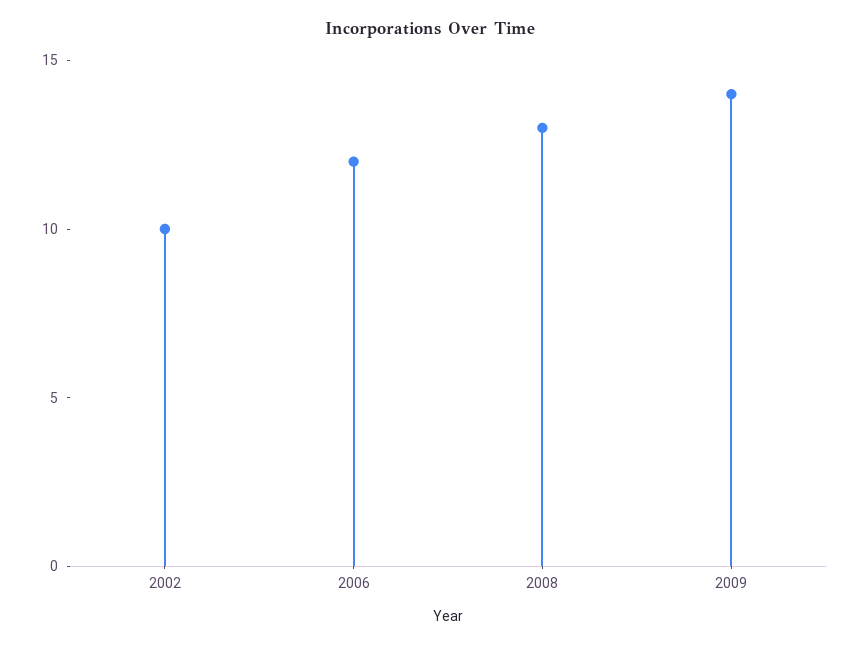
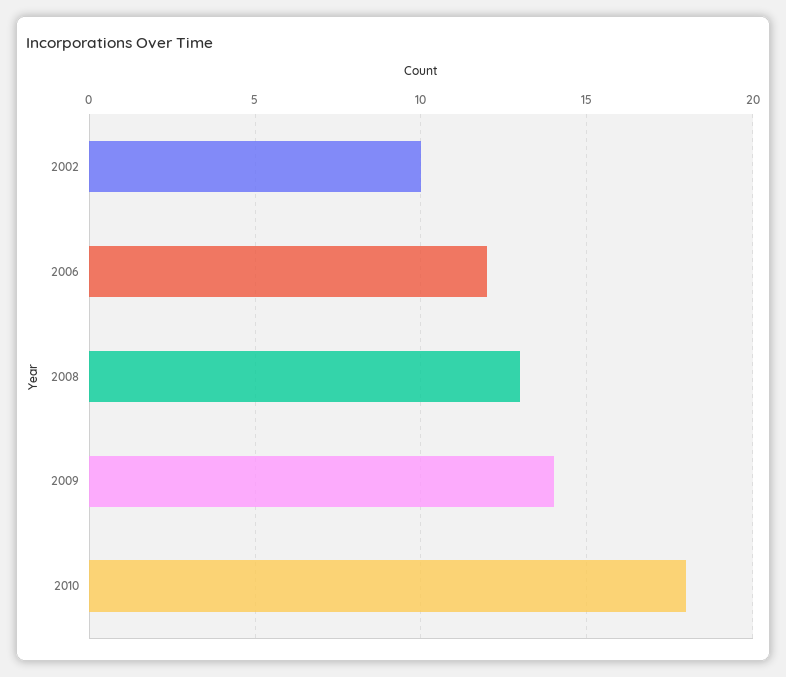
2010: none -> 18

